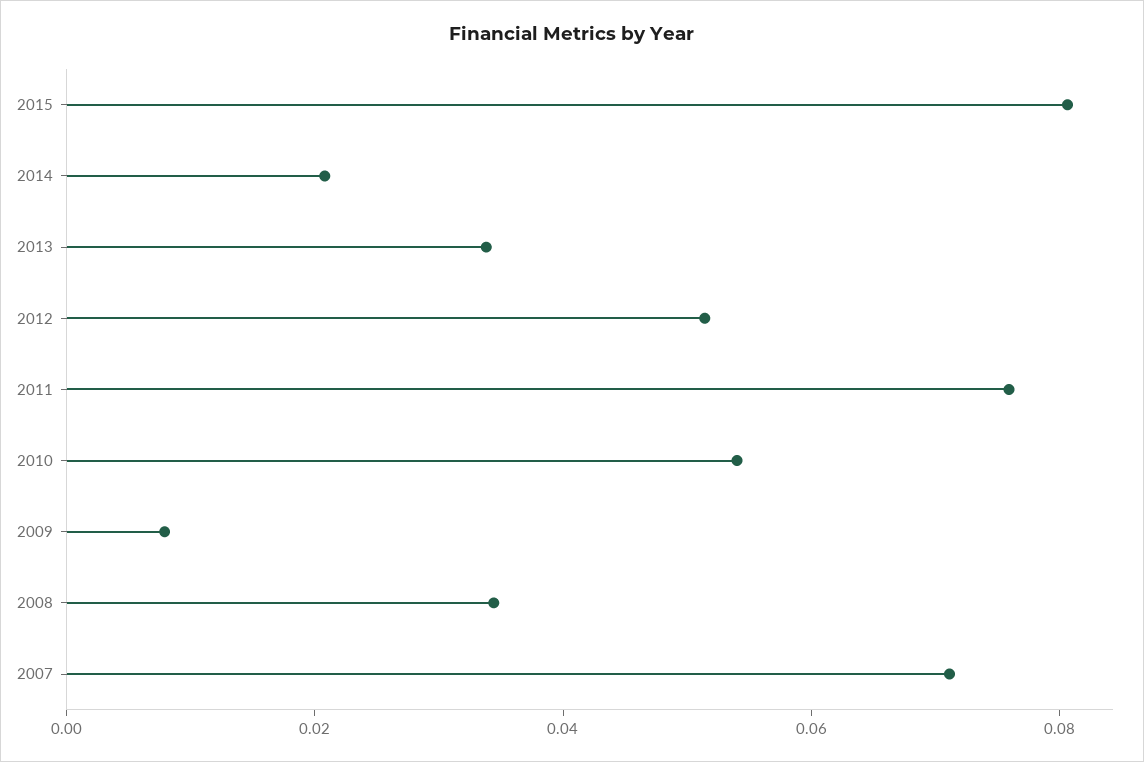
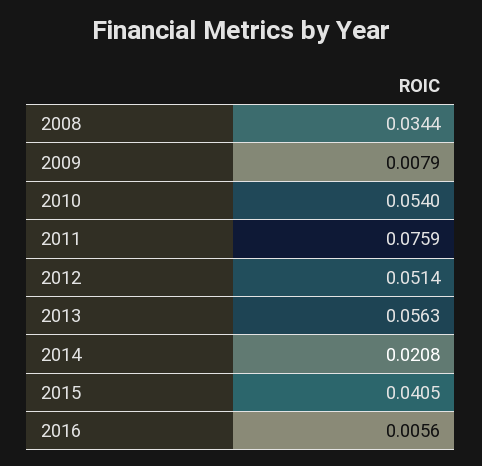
2015: 0.08 -> 0.0405
2013: 0.035 -> 0.0563
2007: 0.07 -> none
2016: none -> 0.0056

